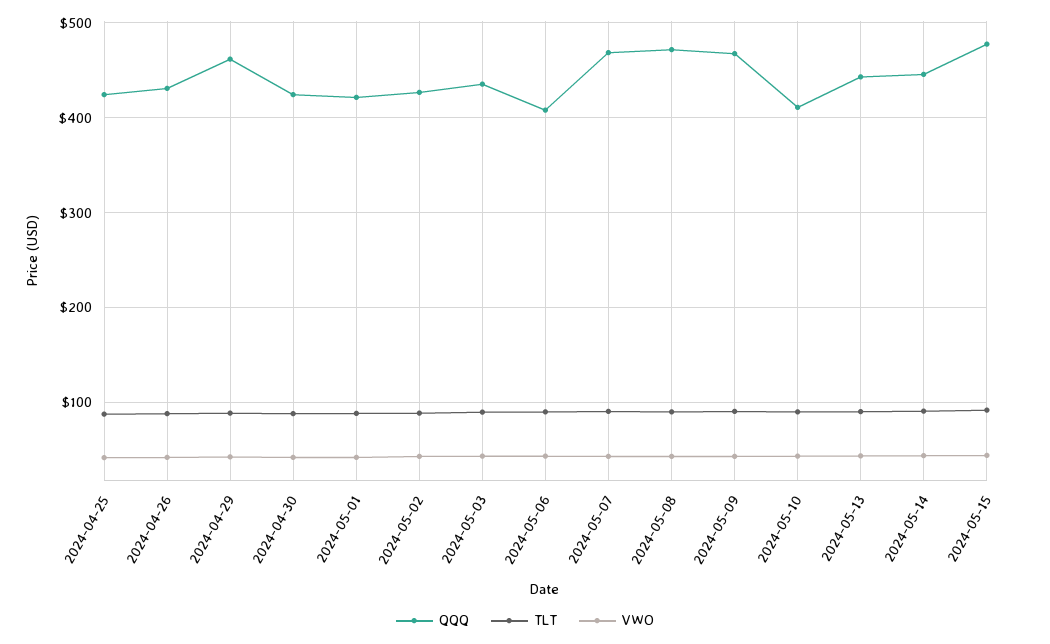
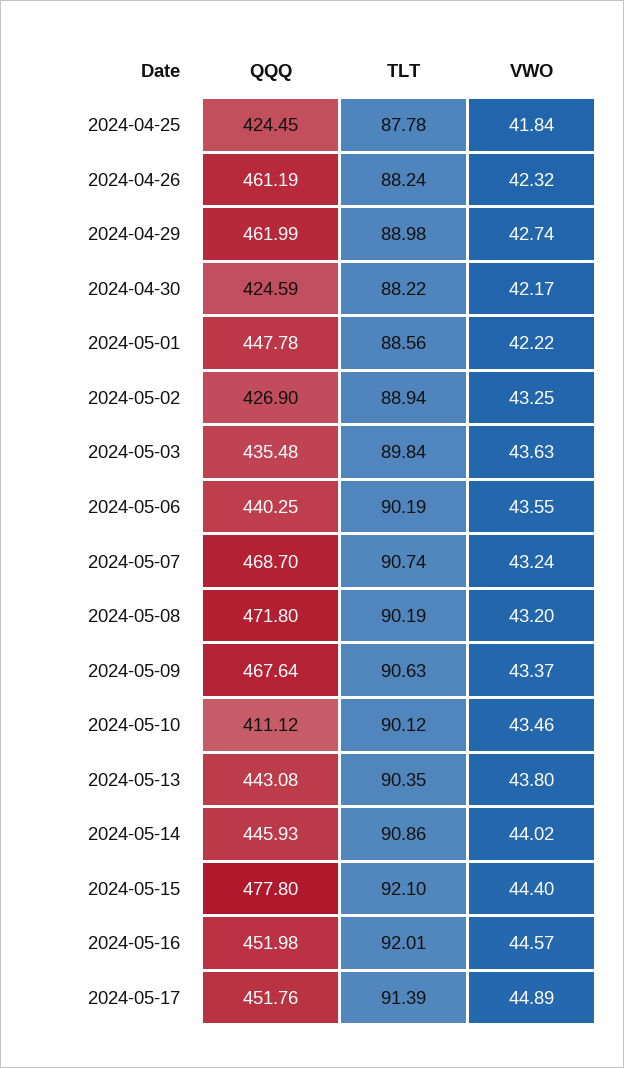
QQQ, 2024-04-26: 430 -> 461.19
QQQ, 2024-05-01: 420 -> 447.78
QQQ, 2024-05-06: 410 -> 440.25
QQQ, 2024-05-16: none -> 451.98
TLT, 2024-05-16: none -> 92.01
VWO, 2024-05-16: none -> 44.57
QQQ, 2024-05-17: none -> 451.76
TLT, 2024-05-17: none -> 91.39
VWO, 2024-05-17: none -> 44.89

